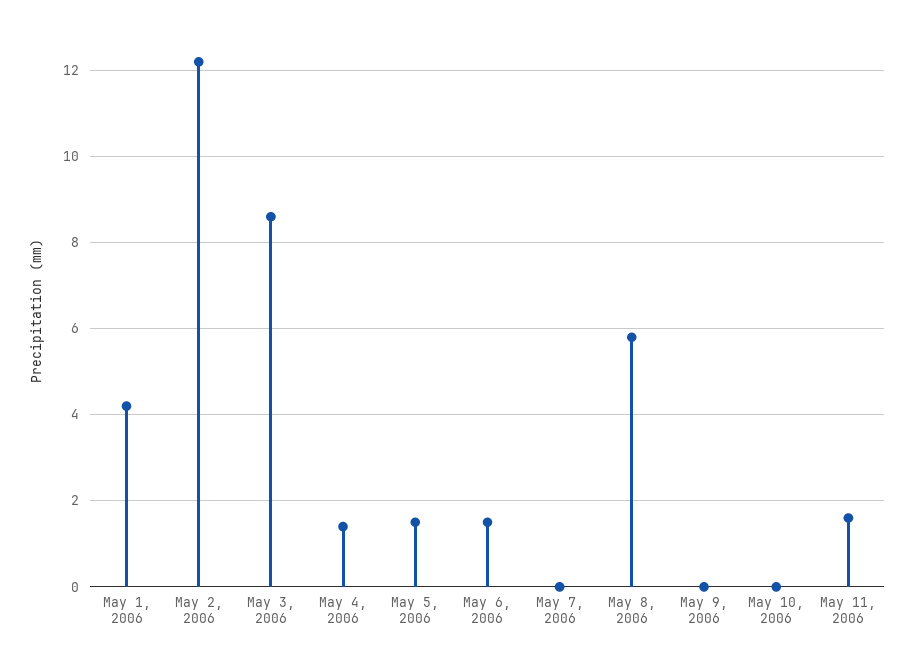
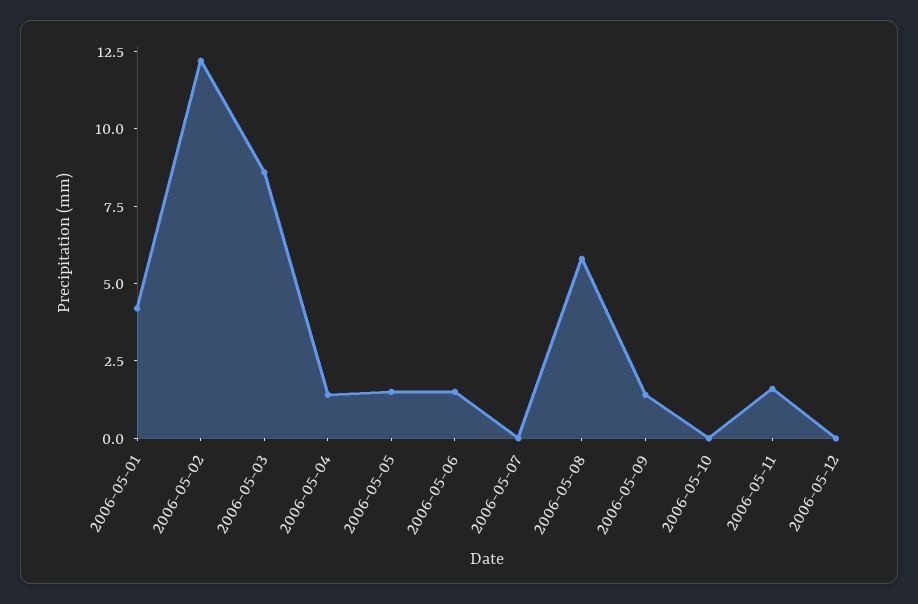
May 9, 2006: 0 -> 1.5
2006-05-12: none -> 0

